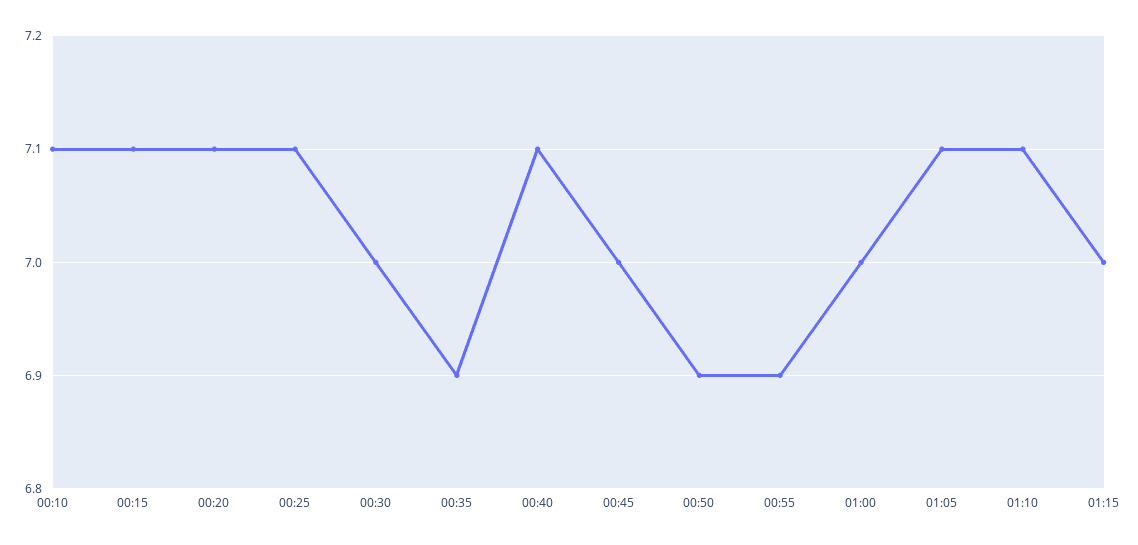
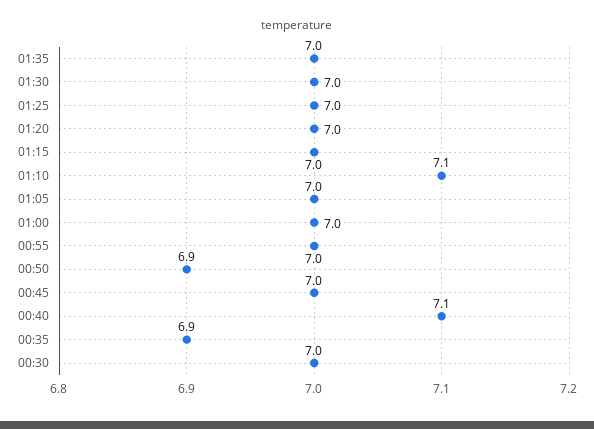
00:10: 7.1 -> none
00:15: 7.1 -> none
00:20: 7.1 -> none
00:25: 7.1 -> none
00:55: 6.9 -> 7
01:05: 7.1 -> 7
01:35: none -> 7
01:30: none -> 7
01:25: none -> 7
01:20: none -> 7

